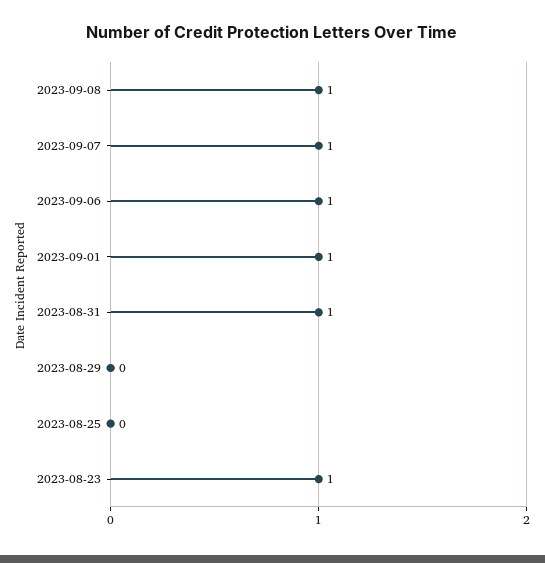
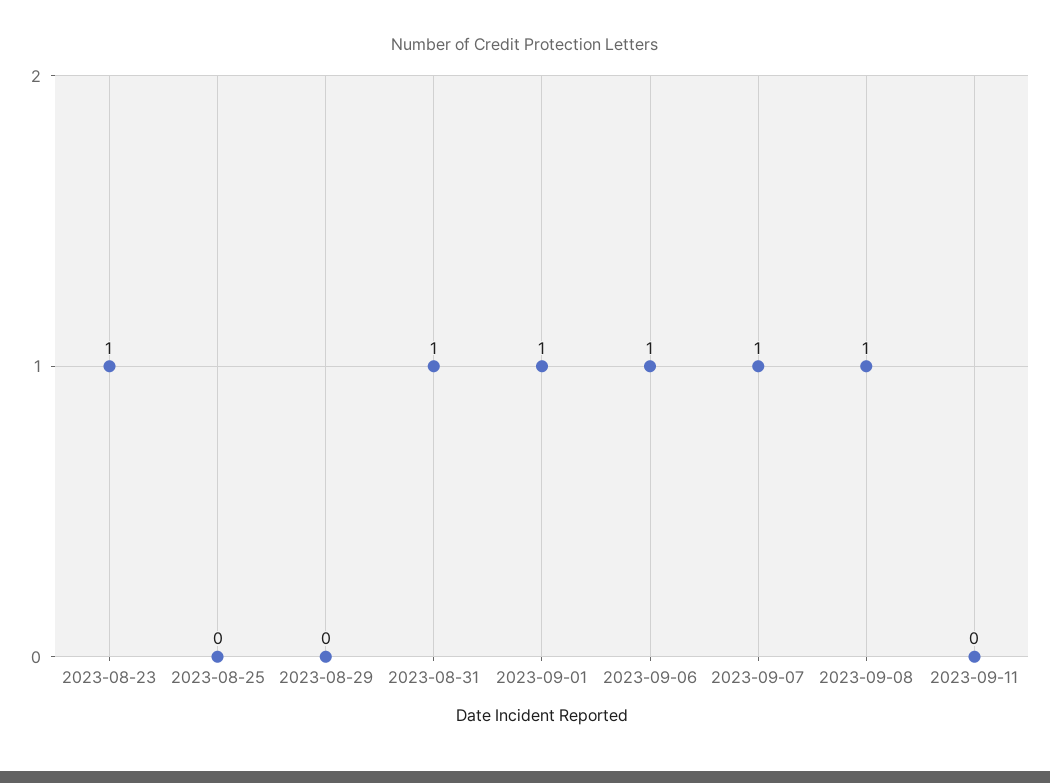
2023-09-11: none -> 0

